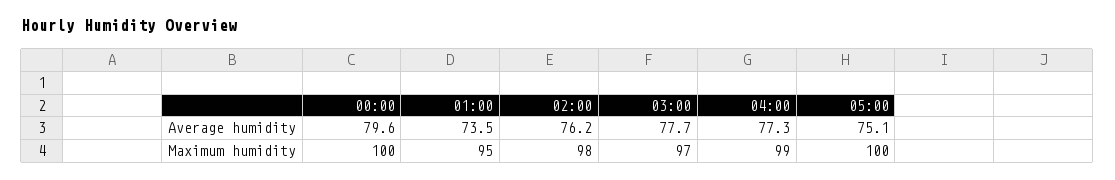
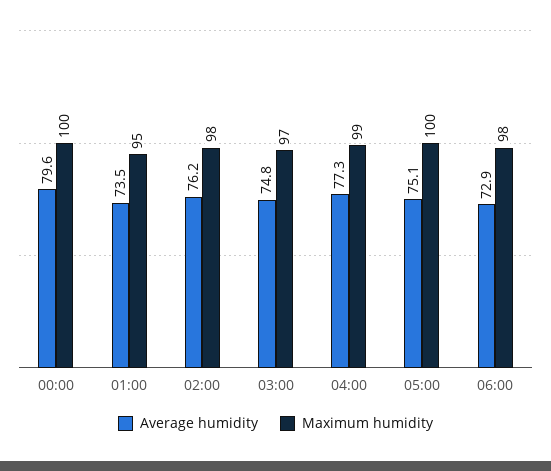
Average humidity, 03:00: 77.7 -> 74.8
Average humidity, 06:00: none -> 72.9
Maximum humidity, 06:00: none -> 98

